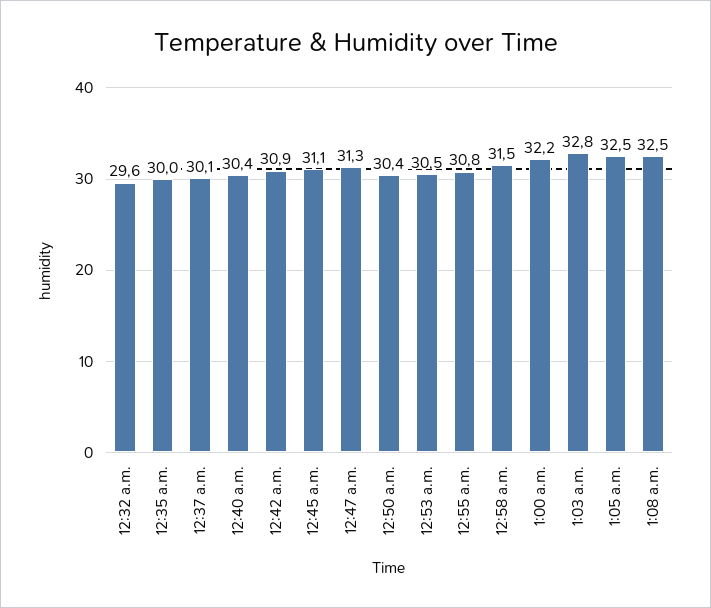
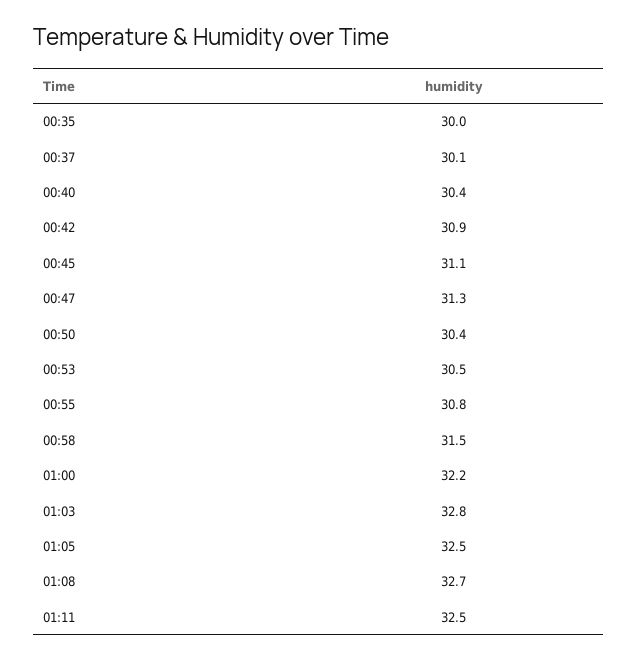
12:32 a.m.: 29.6 -> none
1:08 a.m.: 32.5 -> 32.7
01:11: none -> 32.5

